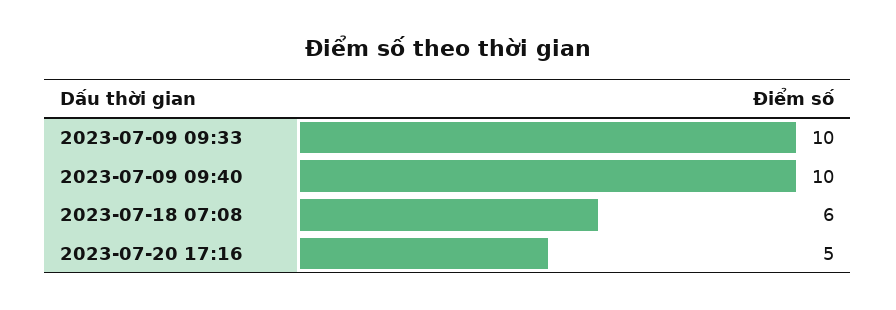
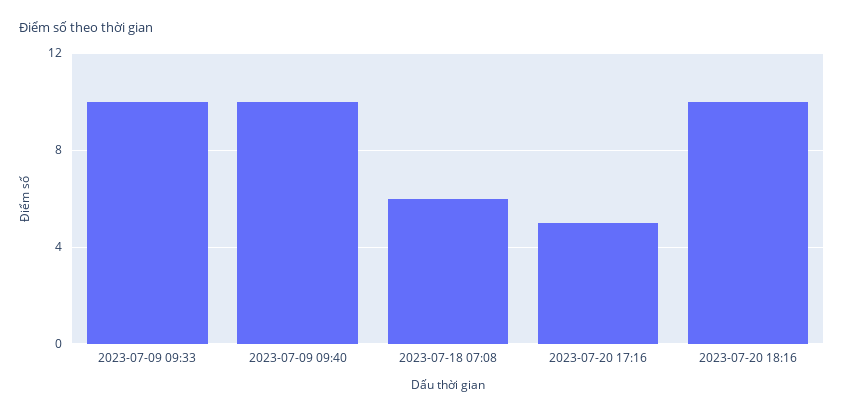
2023-07-20 18:16: none -> 10

